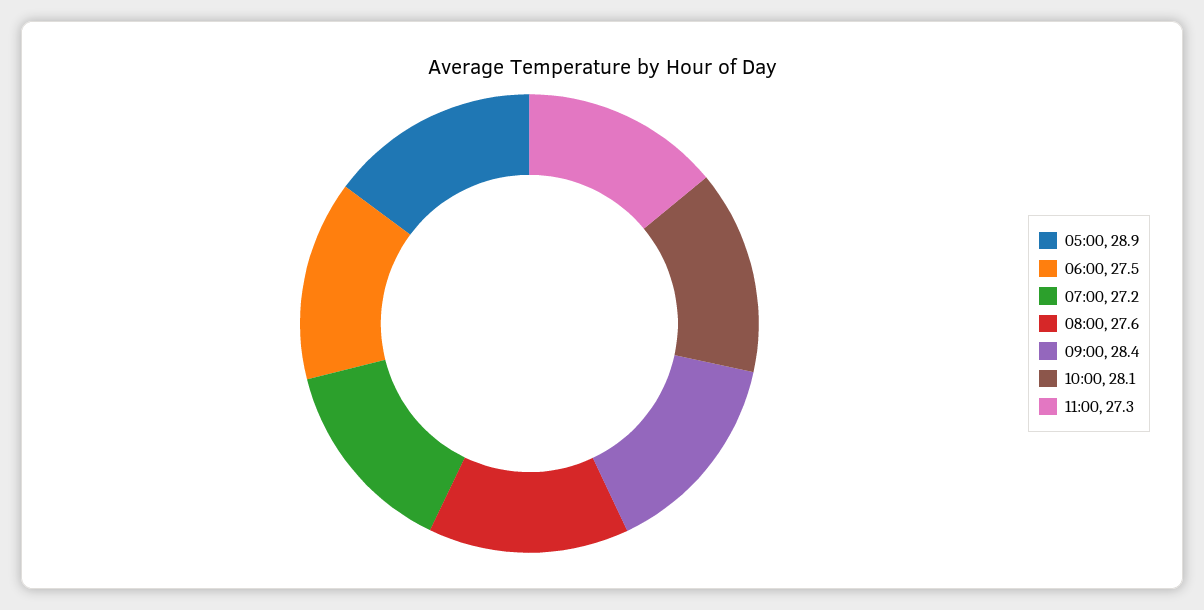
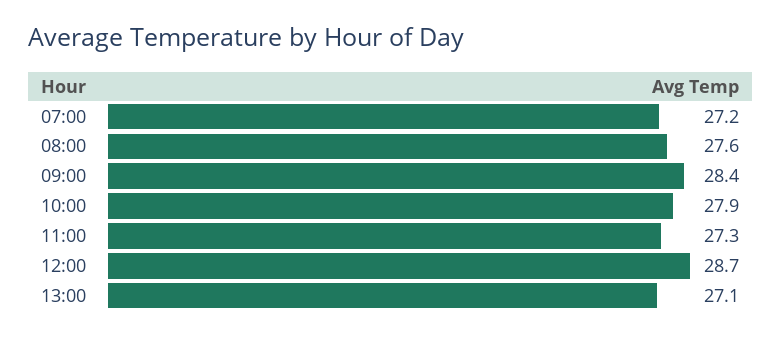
05:00: 28.9 -> none
06:00: 27.5 -> none
10:00: 28.1 -> 27.9
12:00: none -> 28.7
13:00: none -> 27.1

